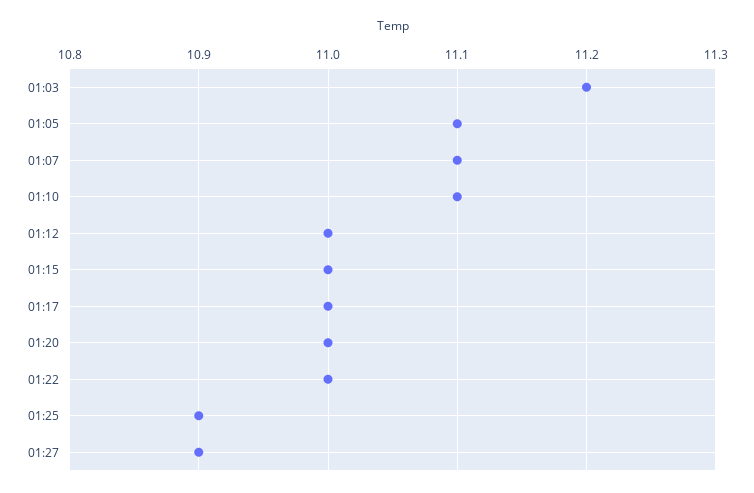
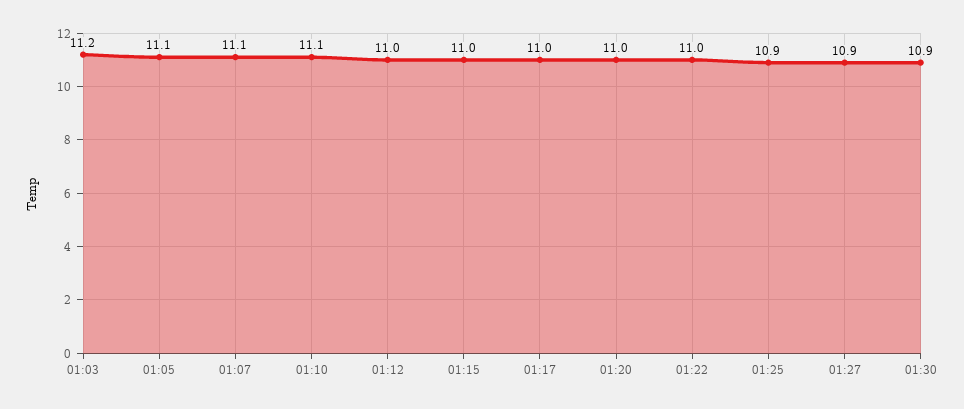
01:30: none -> 10.9

